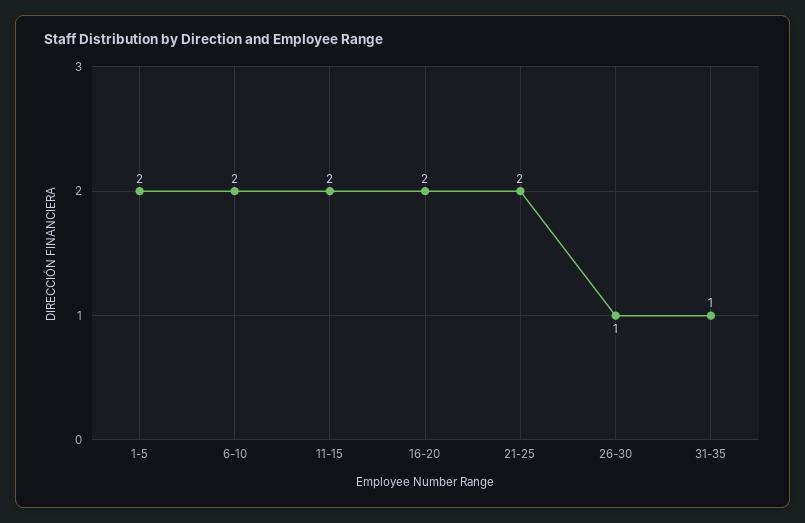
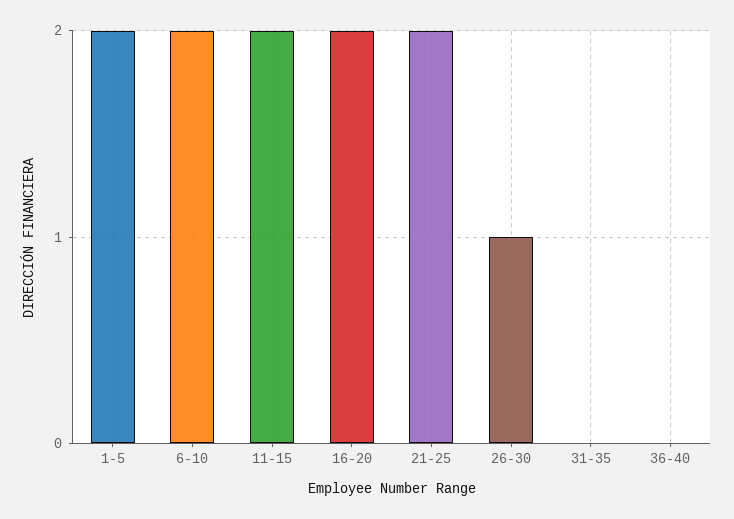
31-35: 1 -> 0
36-40: none -> 0

